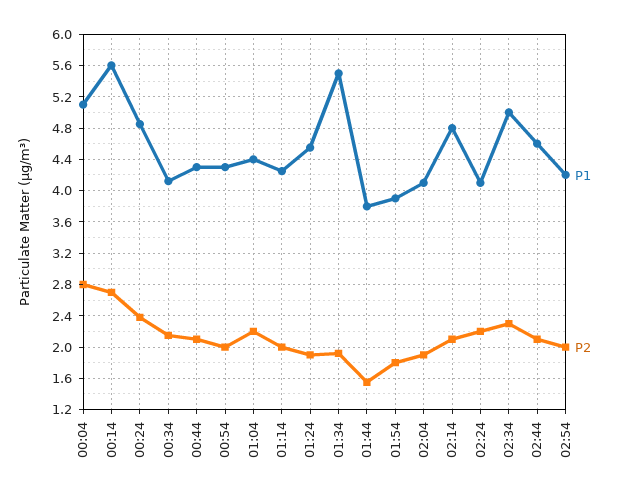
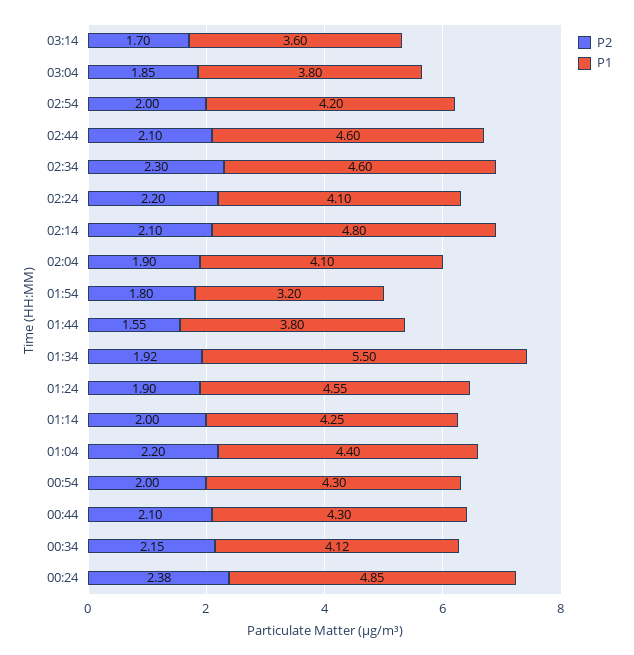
P1, 00:04: 5.1 -> none
P2, 00:04: 2.8 -> none
P1, 00:14: 5.6 -> none
P2, 00:14: 2.7 -> none
P1, 01:54: 3.9 -> 3.2
P1, 02:34: 5 -> 4.6
P2, 03:14: none -> 1.7
P1, 03:14: none -> 3.6
P2, 03:04: none -> 1.85
P1, 03:04: none -> 3.8

